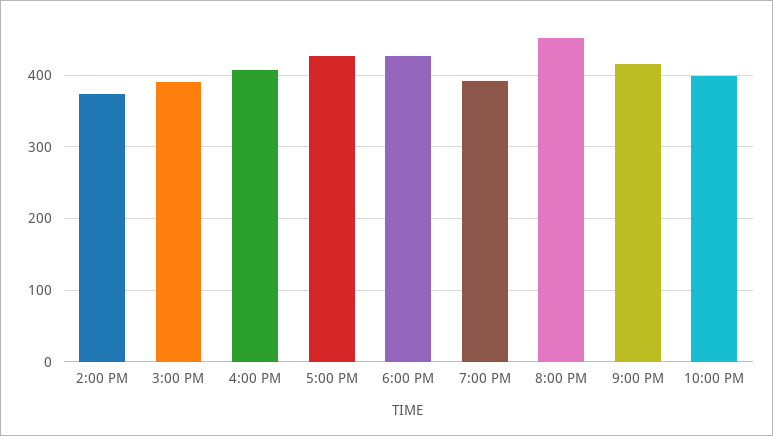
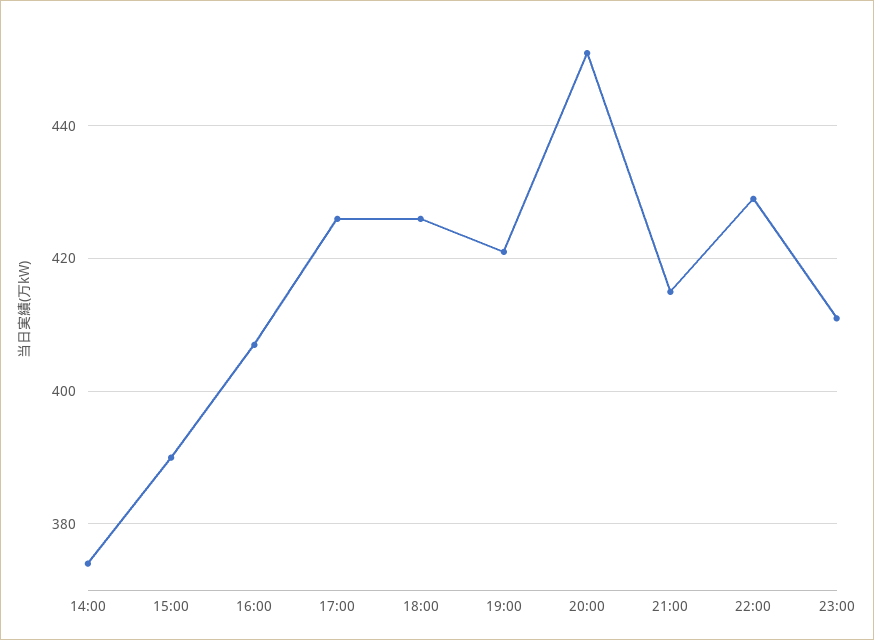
7:00 PM: 390 -> 420
10:00 PM: 400 -> 430
23:00: none -> 410

